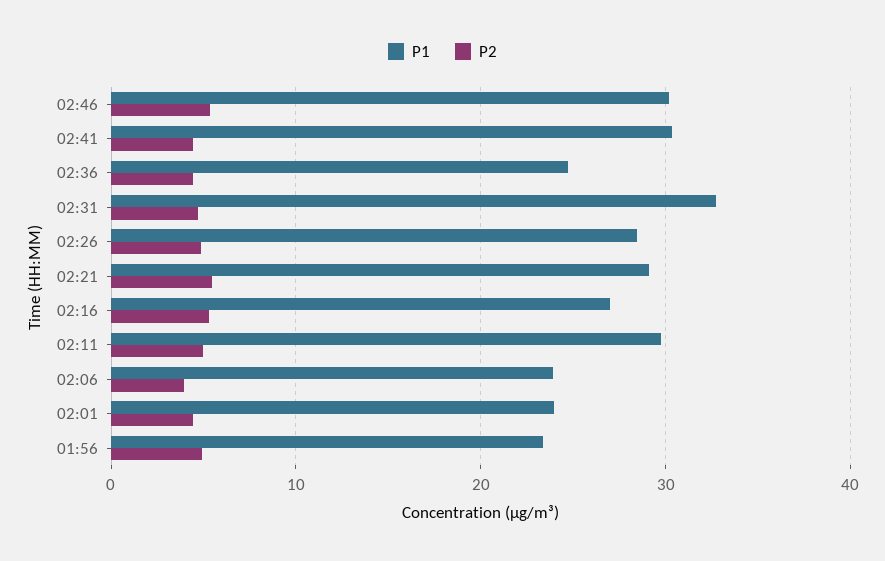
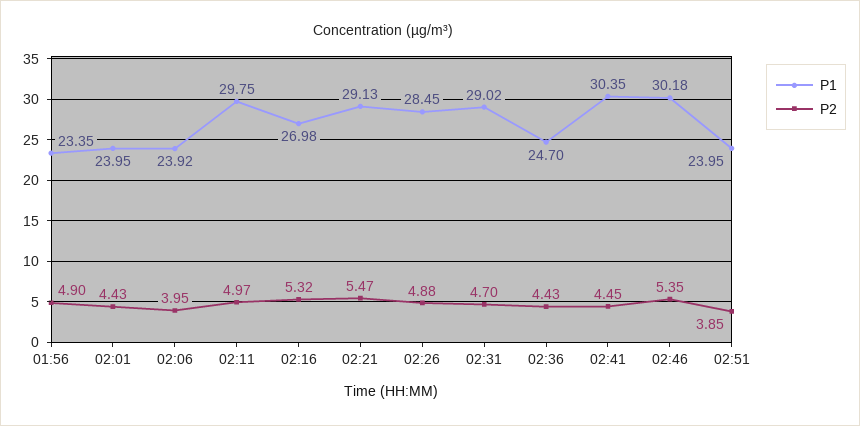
P1, 02:31: 33 -> 29.02
P1, 02:51: none -> 23.95
P2, 02:51: none -> 3.85

